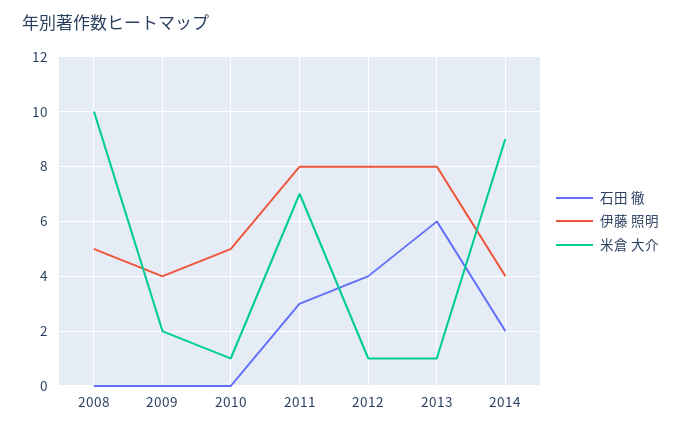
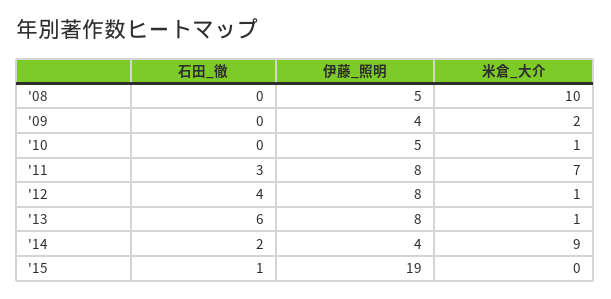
石田 徹, '15: none -> 1
伊藤 照明, '15: none -> 19
米倉 大介, '15: none -> 0

